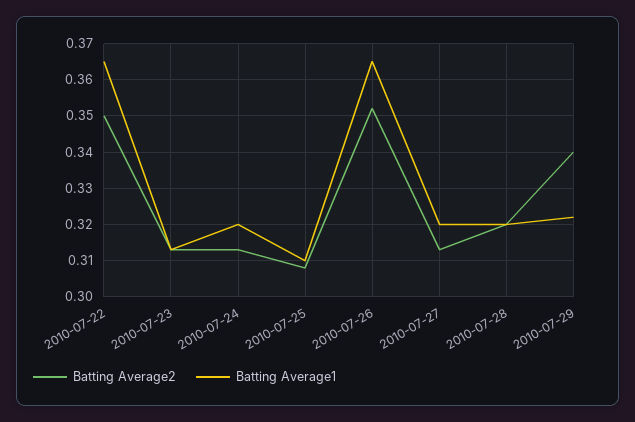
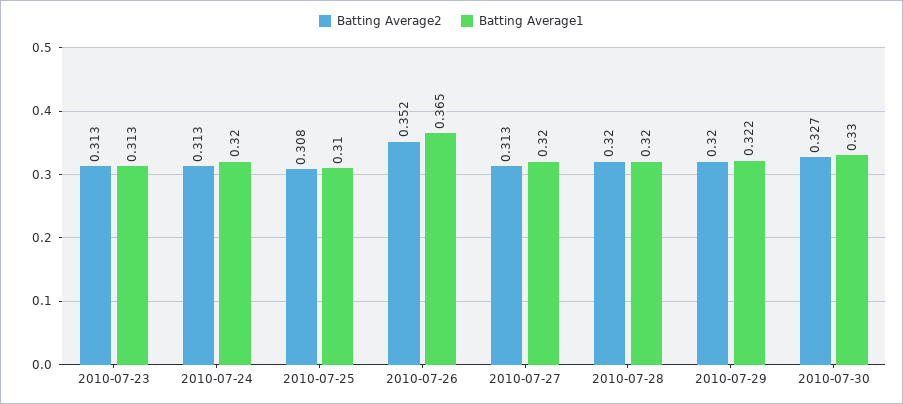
Batting Average2, 2010-07-22: 0.35 -> none
Batting Average1, 2010-07-22: 0.365 -> none
Batting Average2, 2010-07-29: 0.34 -> 0.32
Batting Average2, 2010-07-30: none -> 0.327
Batting Average1, 2010-07-30: none -> 0.33

